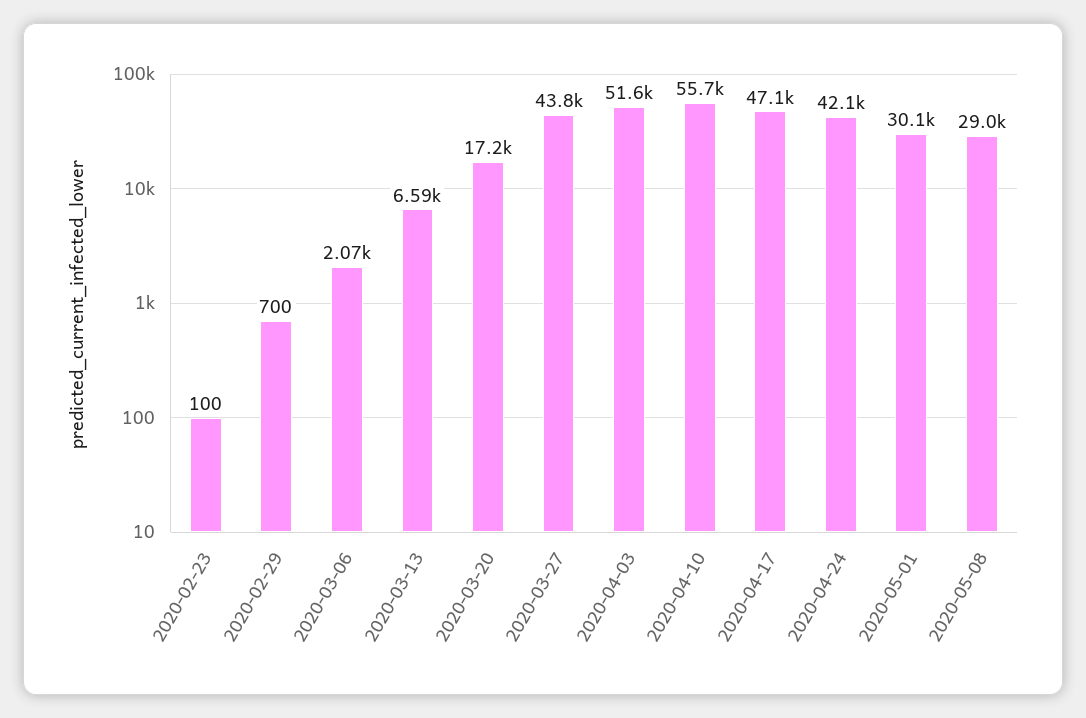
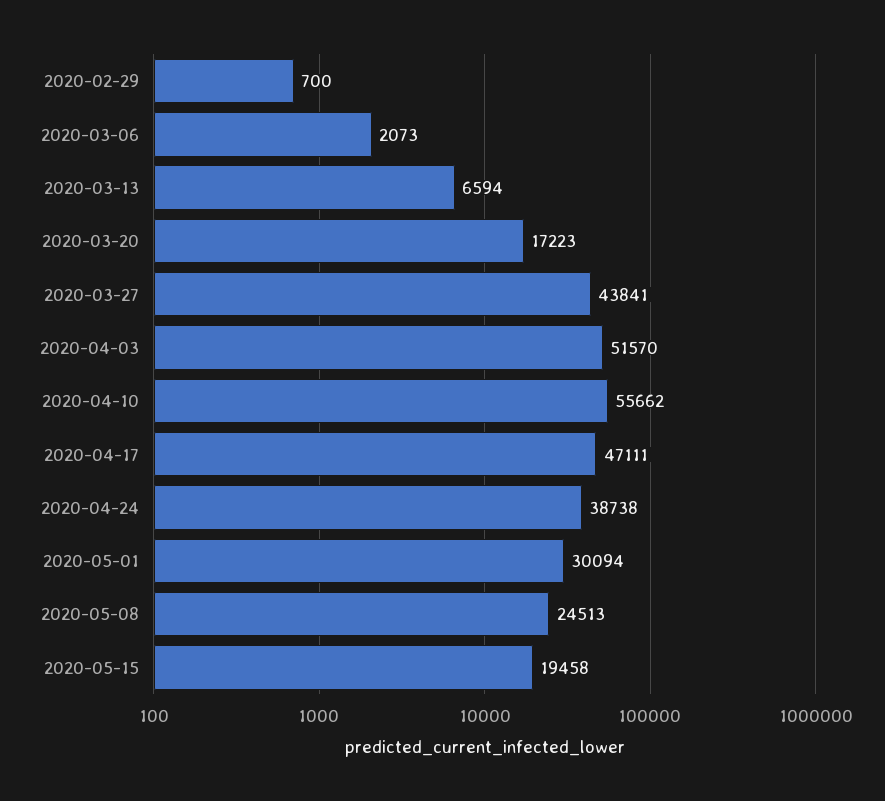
2020-02-23: 100 -> none
2020-04-24: 42100 -> 38738
2020-05-08: 29000 -> 24513
2020-05-15: none -> 19458

